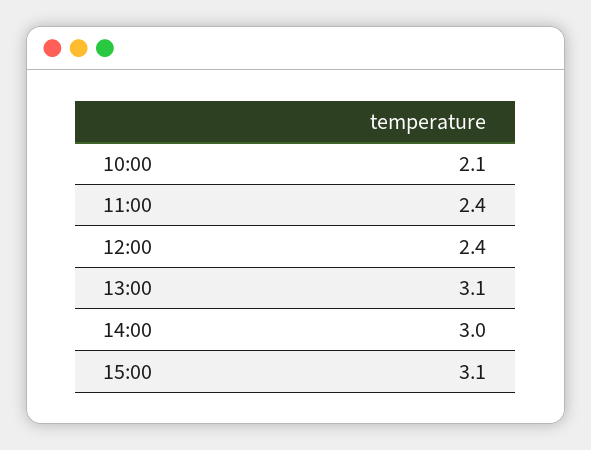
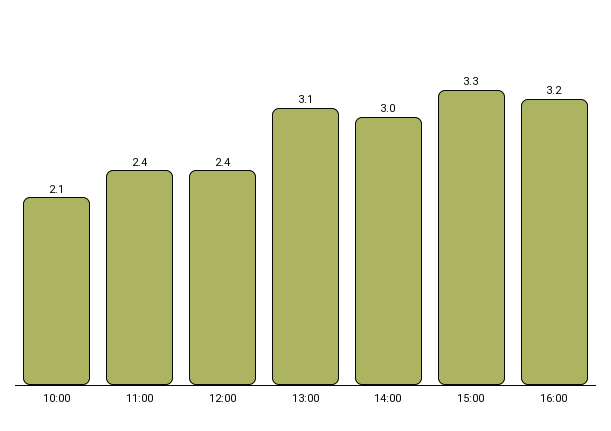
15:00: 3.1 -> 3.3
16:00: none -> 3.2

